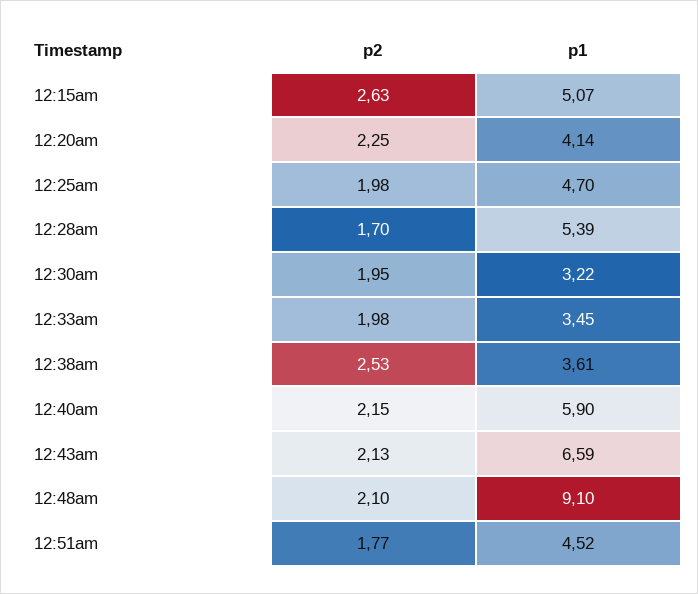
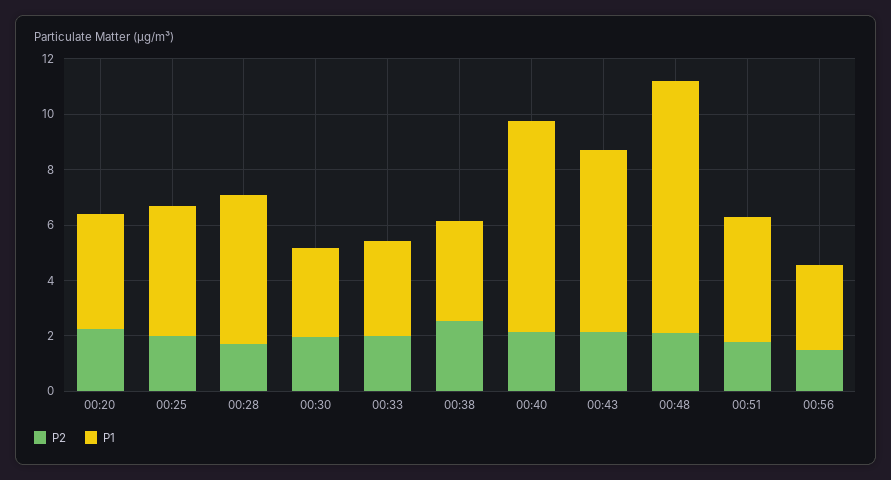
p2, 12:15am: 2.63 -> none
p1, 12:15am: 5.07 -> none
p1, 12:40am: 5.9 -> 7.5
p2, 00:56: none -> 1.5
p1, 00:56: none -> 3

